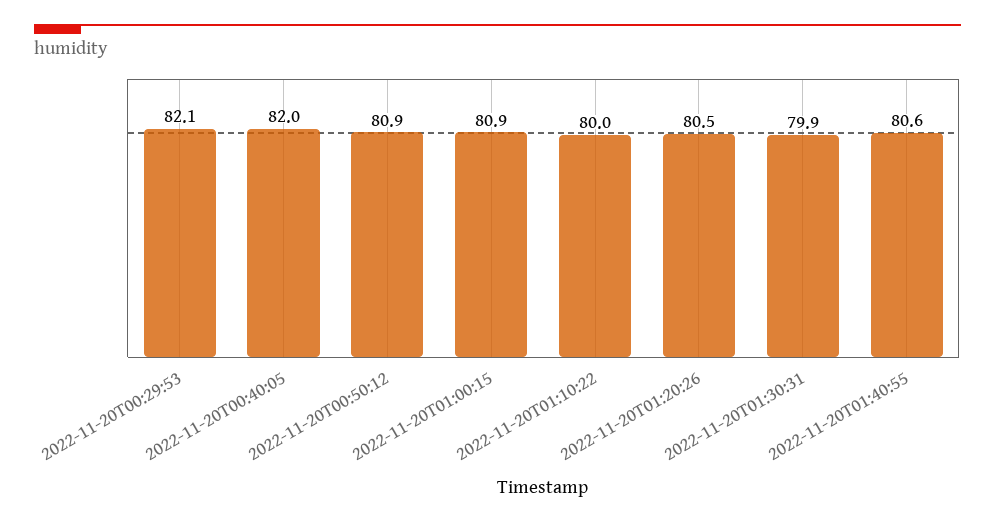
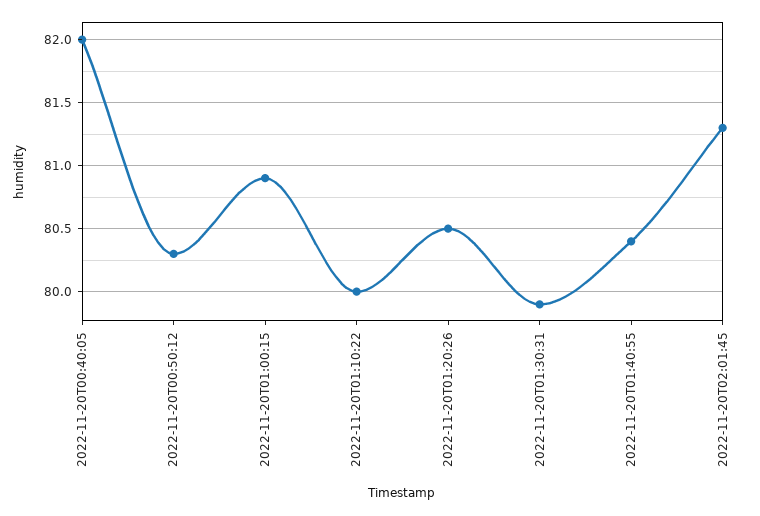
2022-11-20T00:29:53: 82.1 -> none
2022-11-20T00:50:12: 80.9 -> 80.3
2022-11-20T01:40:55: 80.6 -> 80.4
2022-11-20T02:01:45: none -> 81.3

